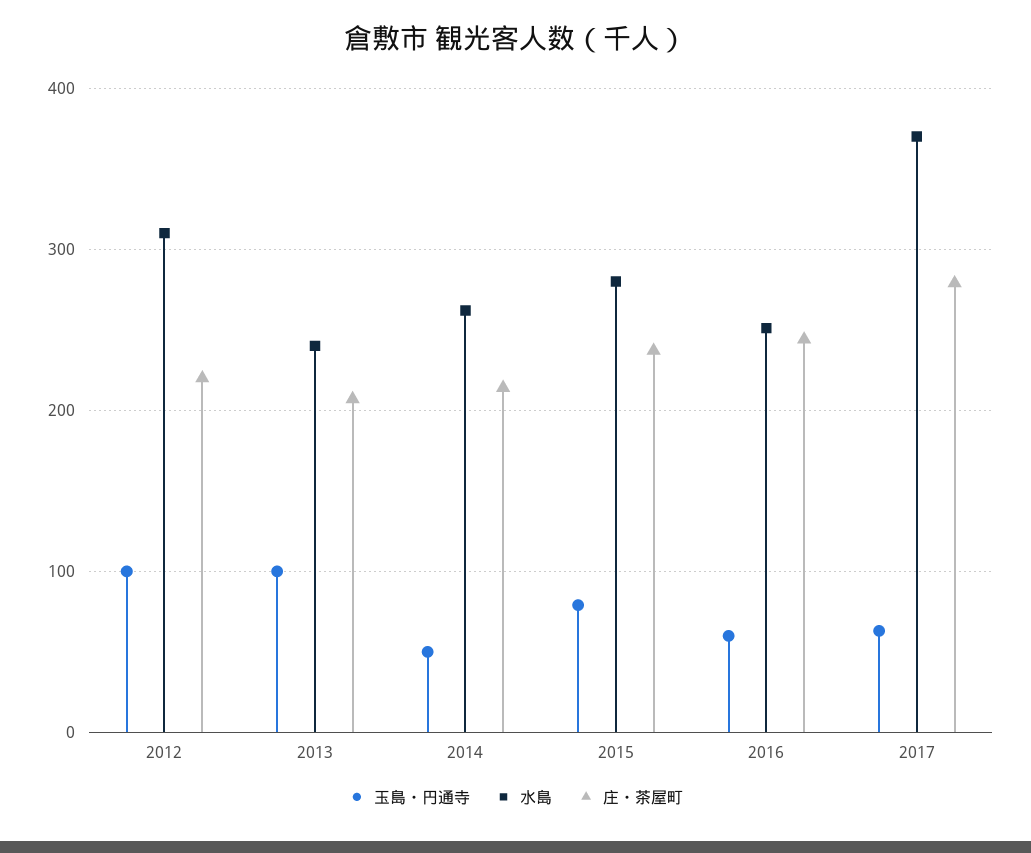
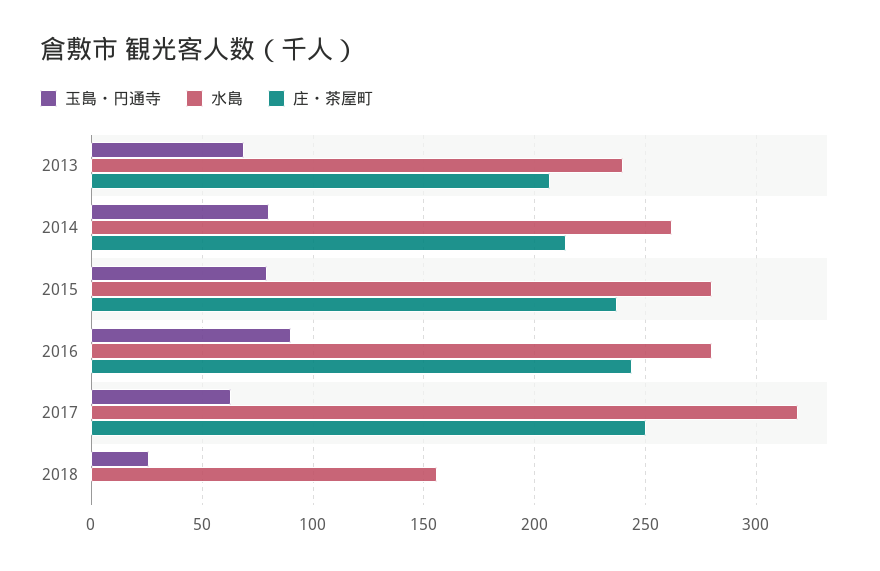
玉島・円通寺, 2012: 100 -> none
水島, 2012: 310 -> none
庄・茶屋町, 2012: 220 -> none
玉島・円通寺, 2013: 100 -> 70
玉島・円通寺, 2014: 50 -> 80
玉島・円通寺, 2016: 60 -> 90
水島, 2016: 250 -> 280
水島, 2017: 370 -> 320
庄・茶屋町, 2017: 280 -> 250
玉島・円通寺, 2018: none -> 25
水島, 2018: none -> 155
庄・茶屋町, 2018: none -> 0

